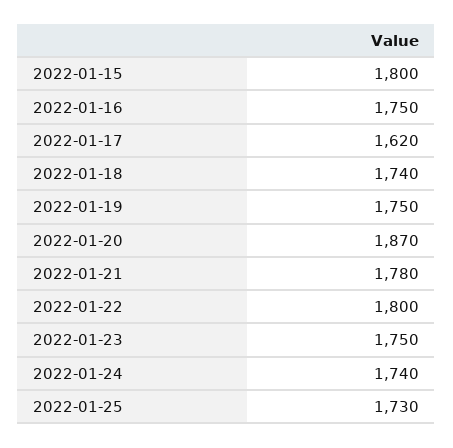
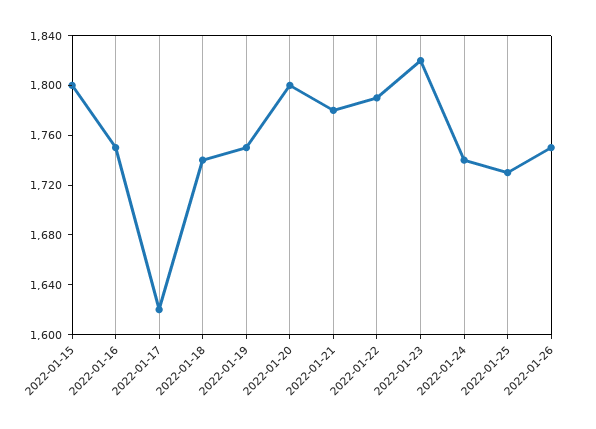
2022-01-20: 1870 -> 1800
2022-01-22: 1800 -> 1790
2022-01-23: 1750 -> 1820
2022-01-26: none -> 1750

